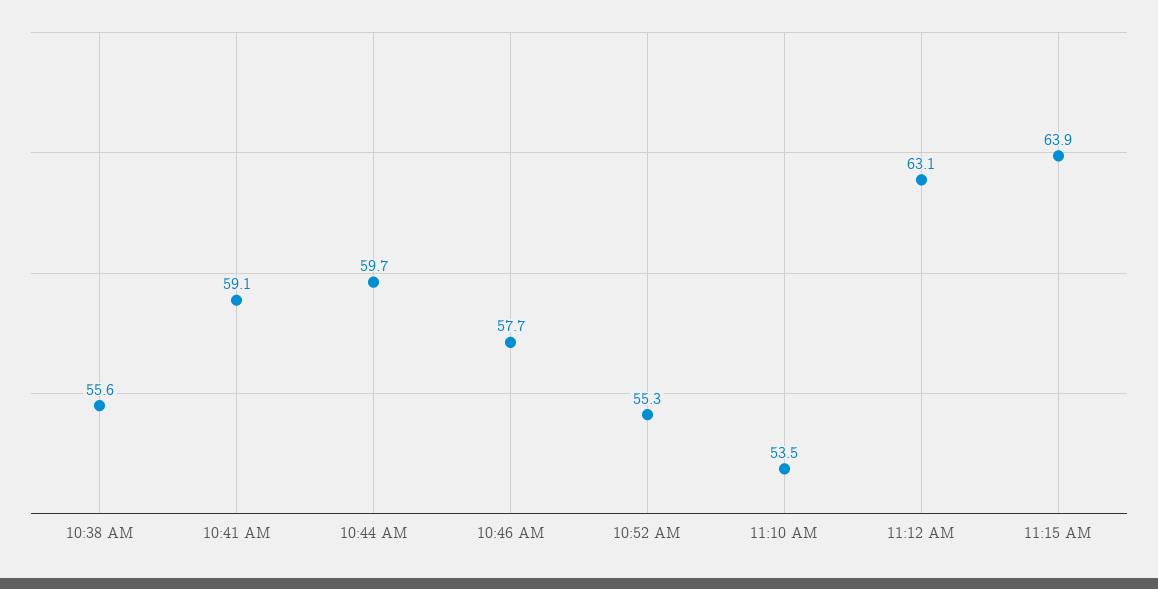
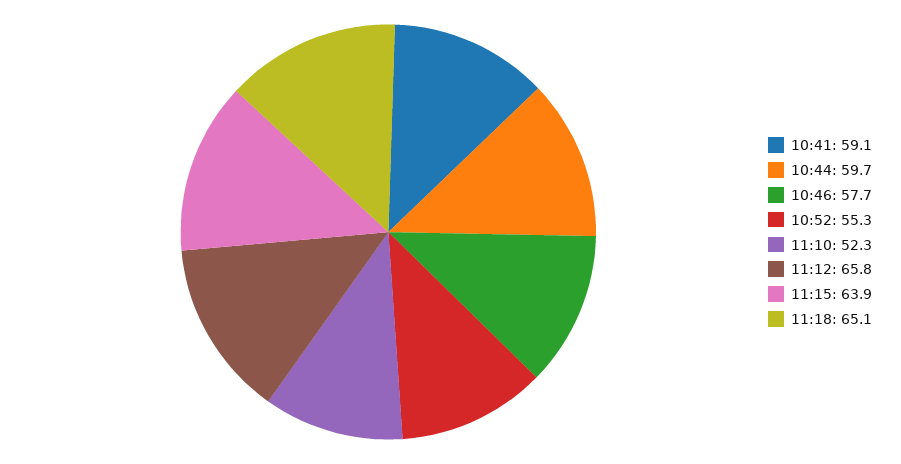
10:38 AM: 55.6 -> none
11:10 AM: 53.5 -> 52.3
11:12 AM: 63.1 -> 65.8
11:18: none -> 65.1

